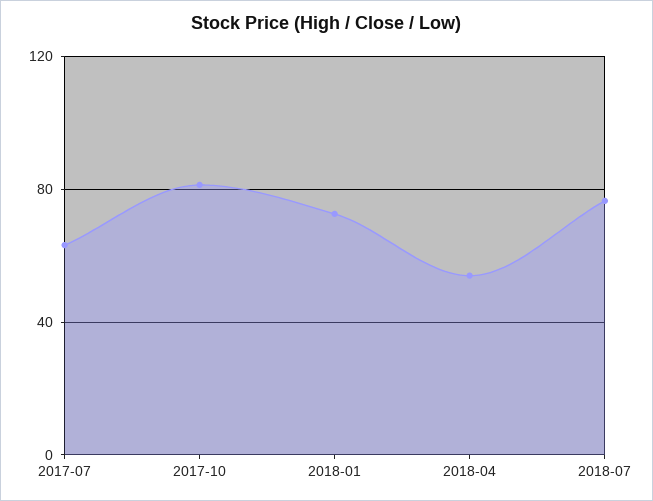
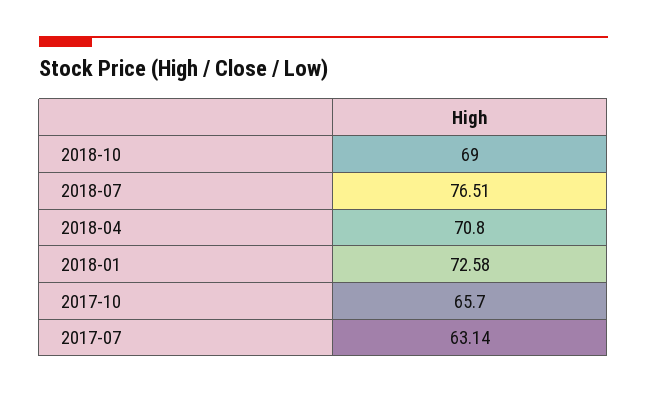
2017-10: 80 -> 65.7
2018-04: 55 -> 70.8
2018-10: none -> 69

